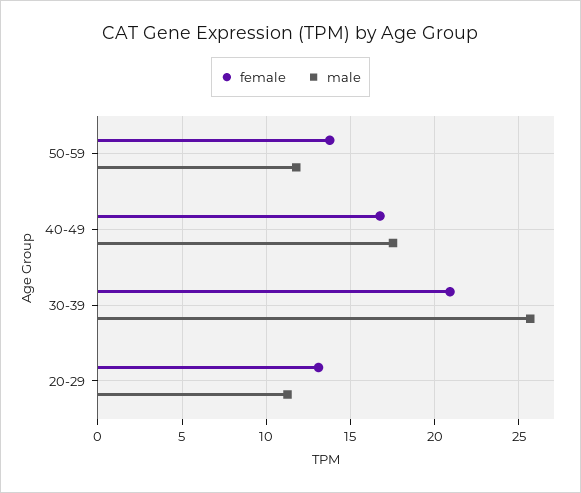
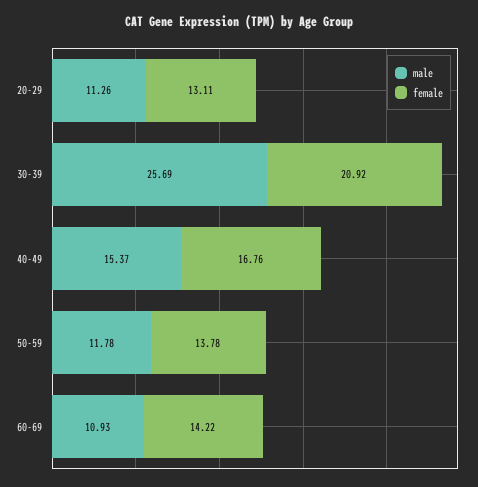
male, 40-49: 17.5 -> 15.37
male, 60-69: none -> 10.93
female, 60-69: none -> 14.22

